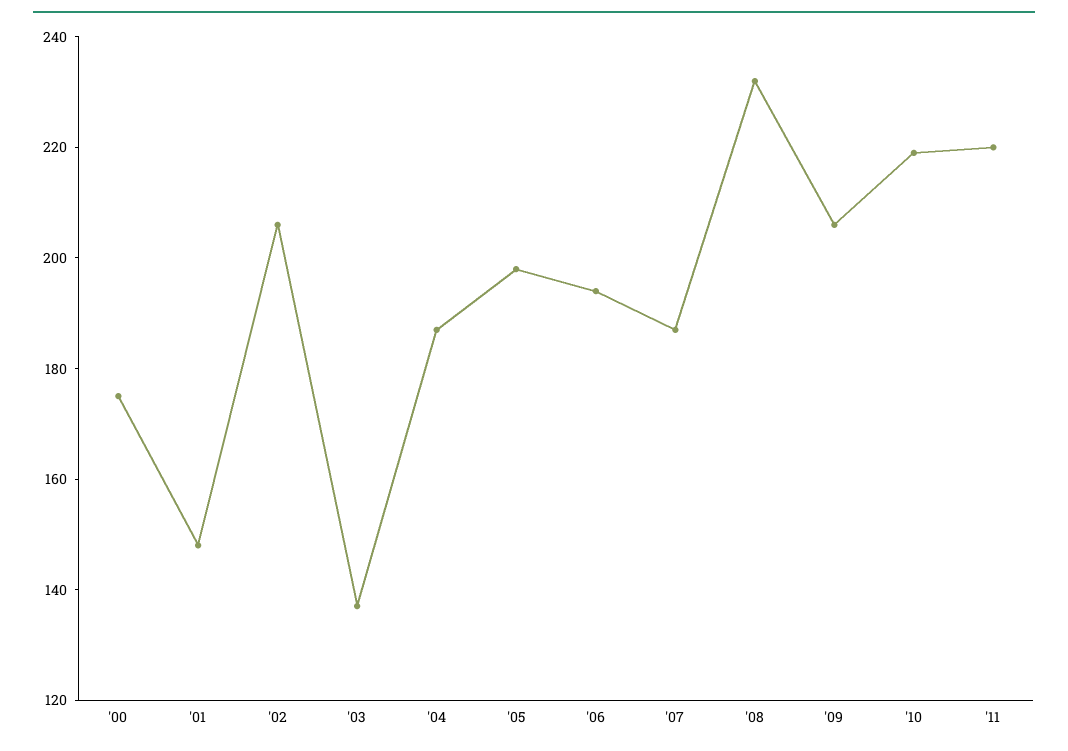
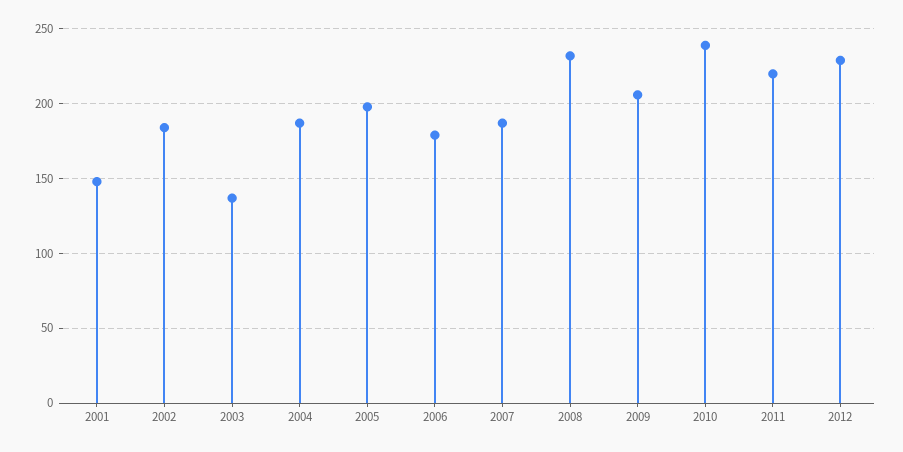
'00: 175 -> none
'02: 205 -> 185
'06: 195 -> 180
'10: 220 -> 240
2012: none -> 230

